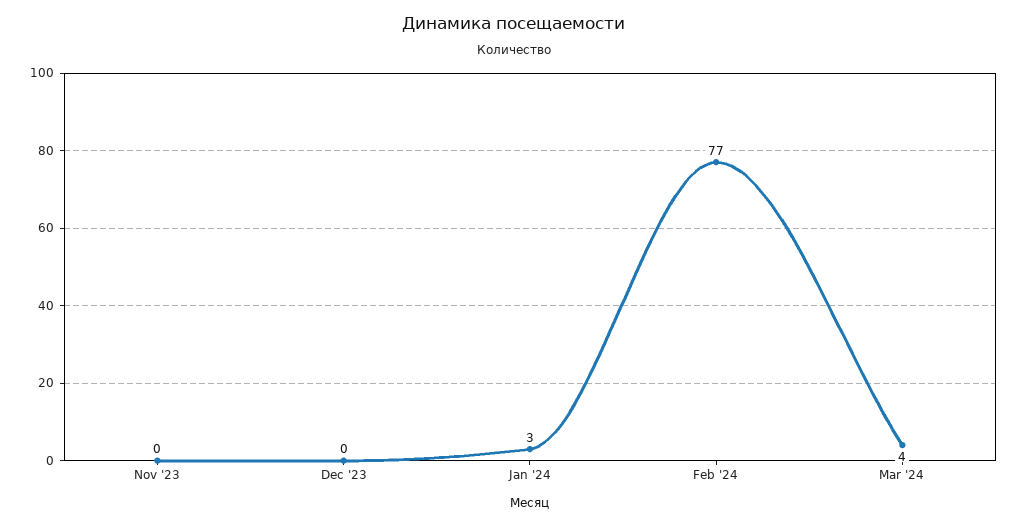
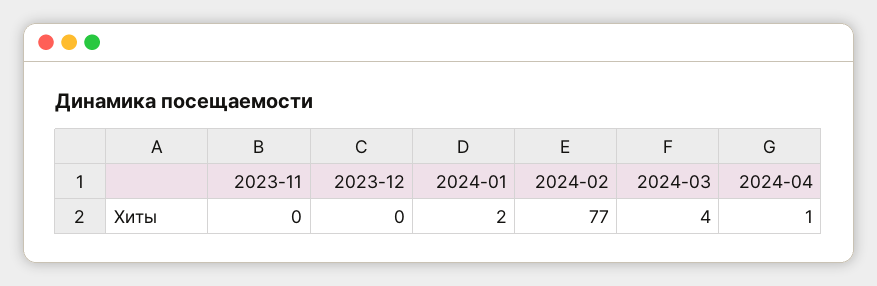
Jan '24: 3 -> 2
2024-04: none -> 1

